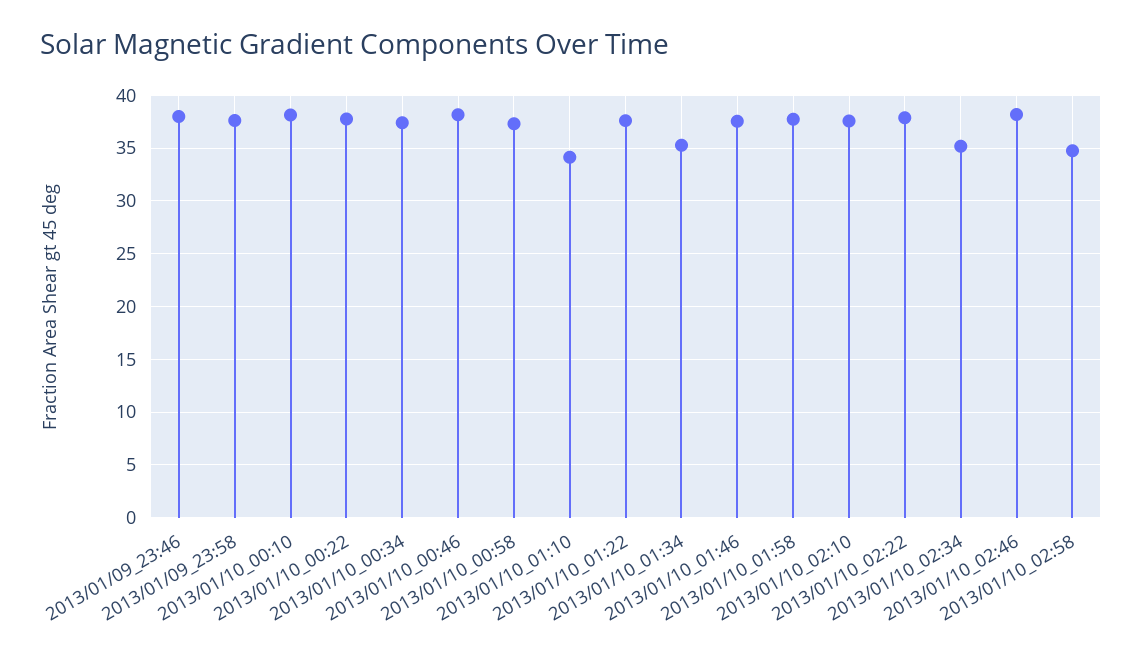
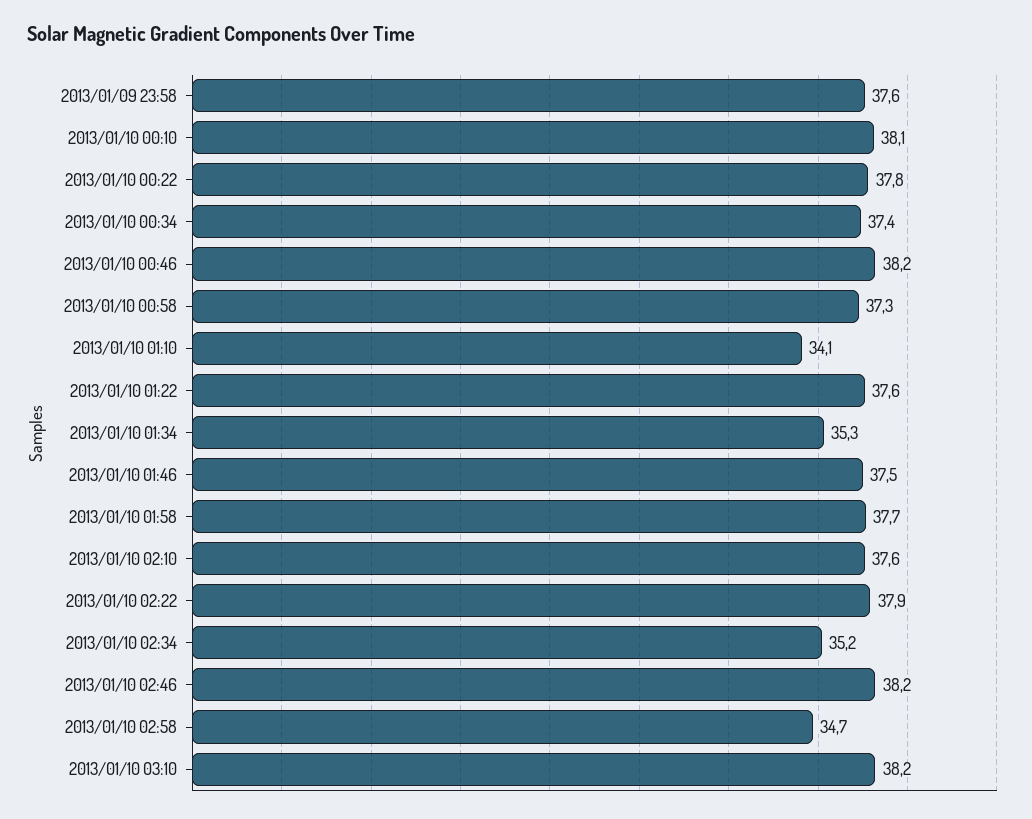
2013/01/09_23:46: 38 -> none
2013/01/10 03:10: none -> 38.2

